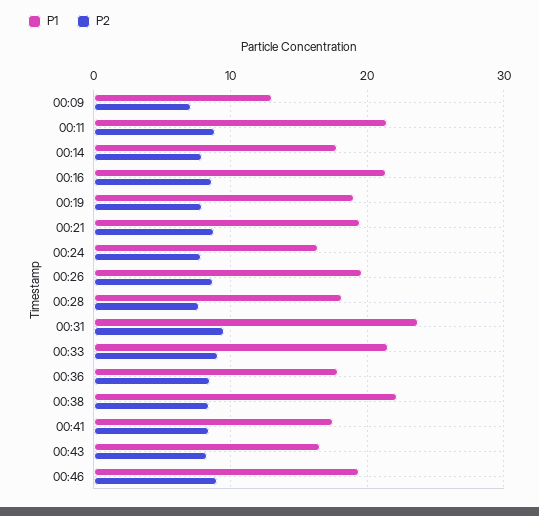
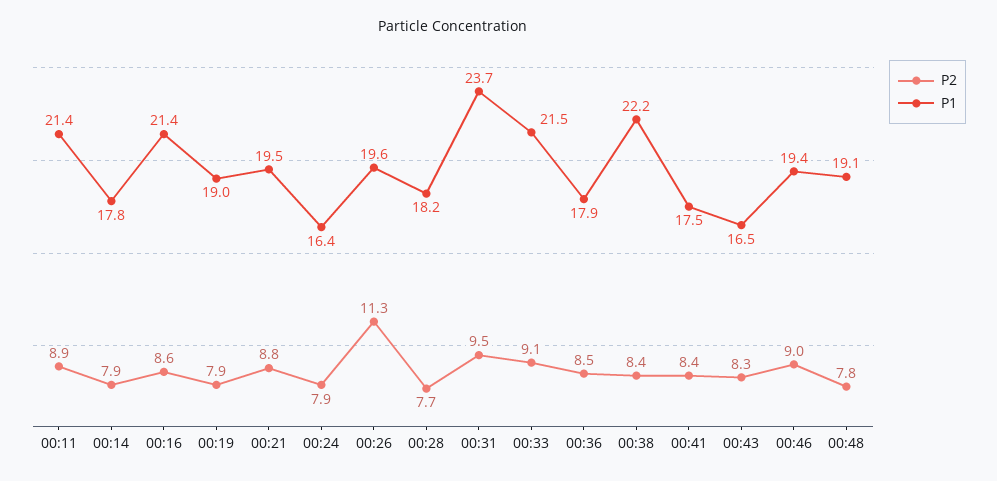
P1, 00:09: 13 -> none
P2, 00:09: 7 -> none
P2, 00:26: 9 -> 11.3
P2, 00:48: none -> 7.8
P1, 00:48: none -> 19.1

